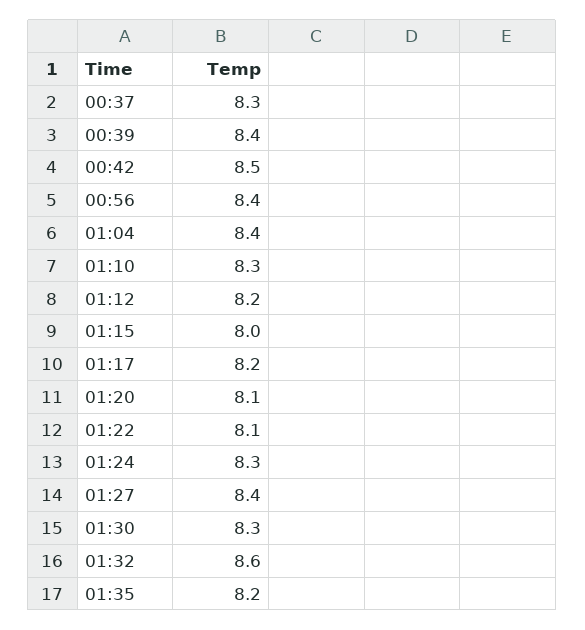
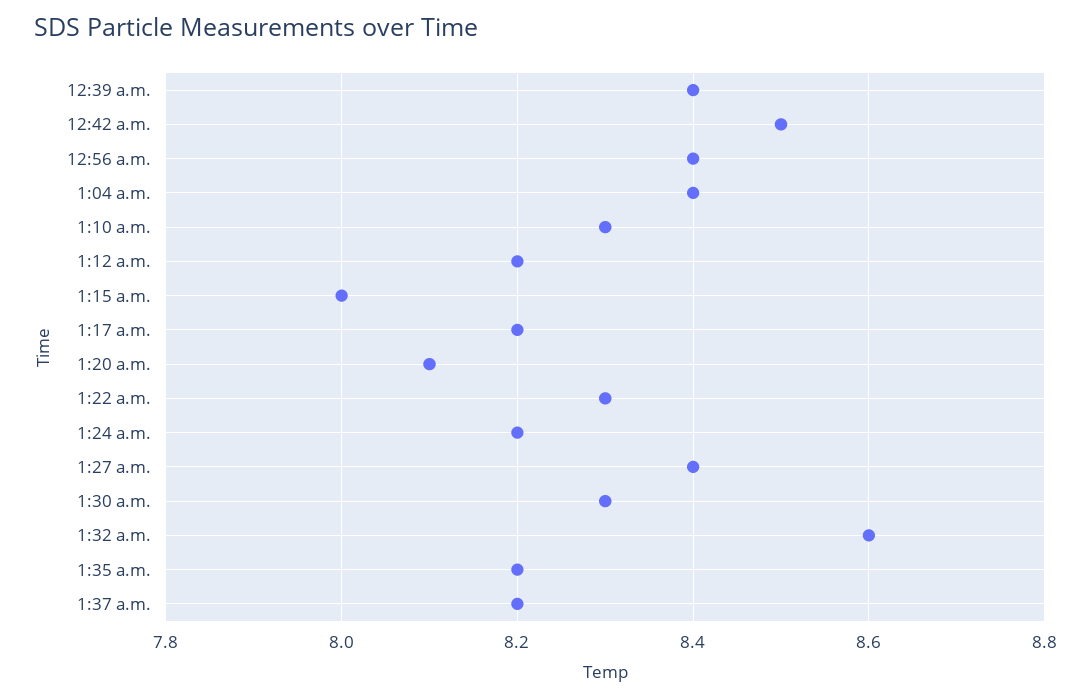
00:37: 8.3 -> none
01:22: 8.1 -> 8.3
01:24: 8.3 -> 8.2
1:37 a.m.: none -> 8.2

